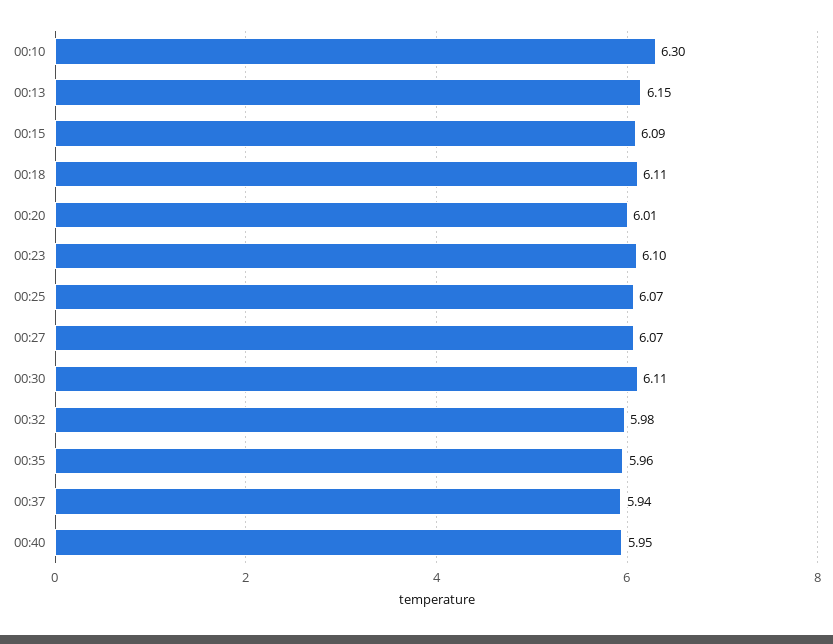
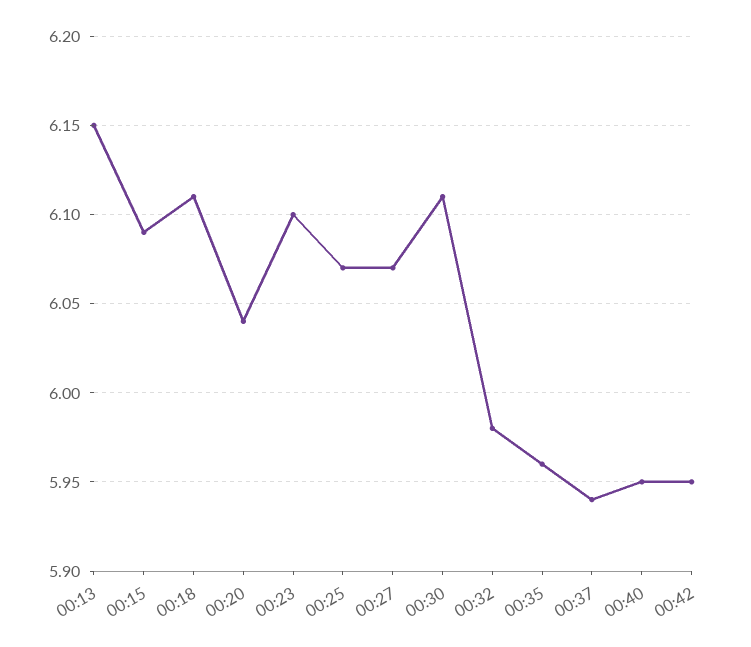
00:10: 6.3 -> none
00:20: 6.01 -> 6.04
00:42: none -> 5.95

